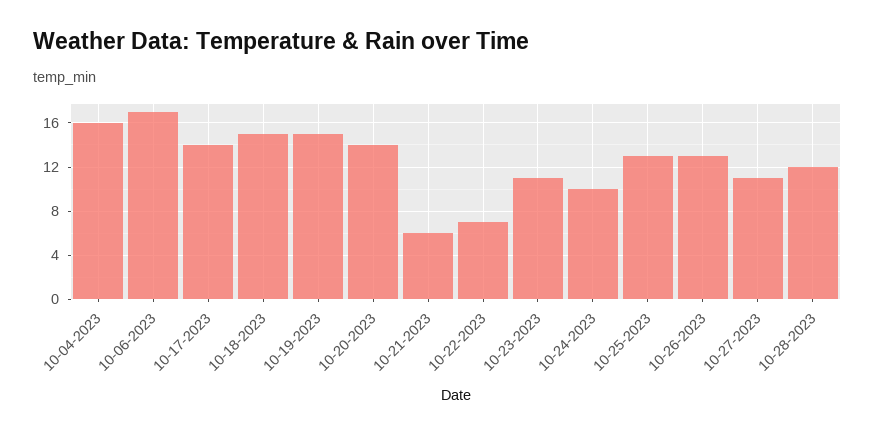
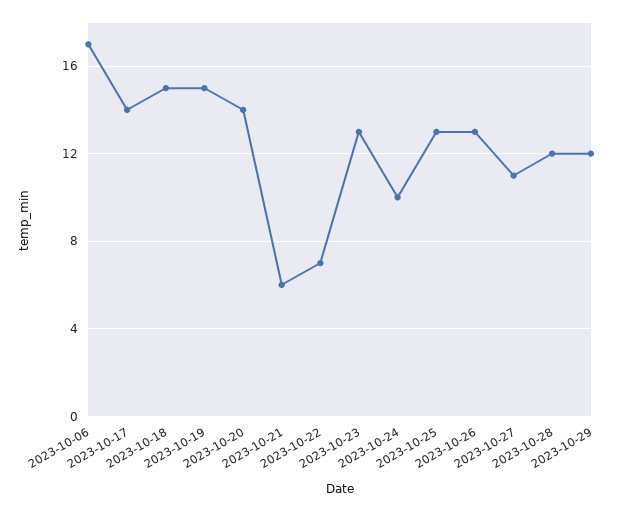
10-04-2023: 16 -> none
10-23-2023: 11 -> 13
2023-10-29: none -> 12

